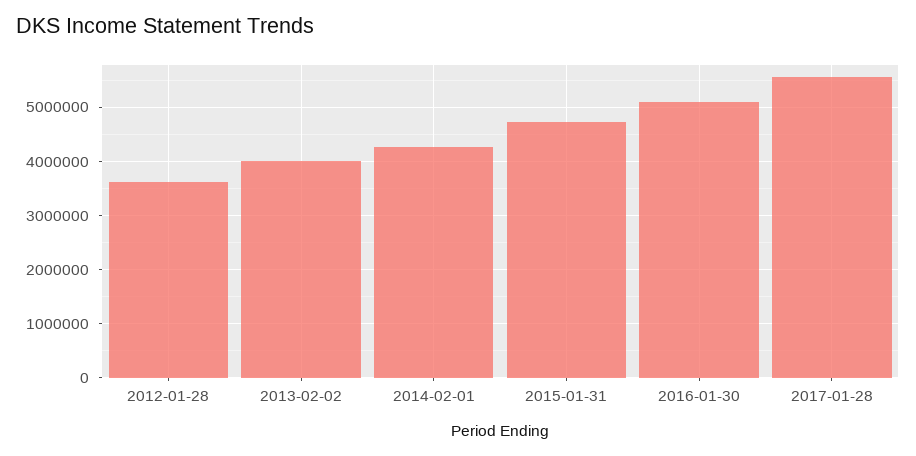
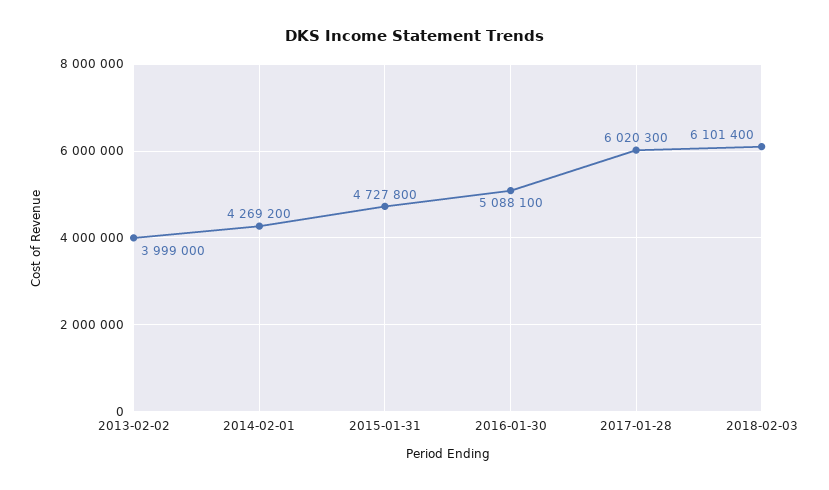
2012-01-28: 3600000 -> none
2017-01-28: 5600000 -> 6020300
2018-02-03: none -> 6101400

